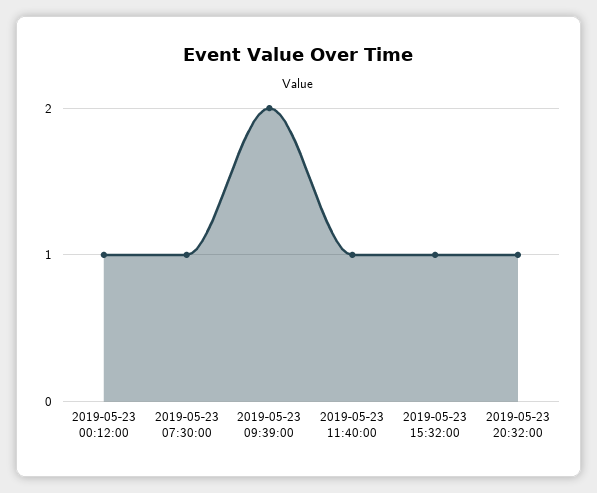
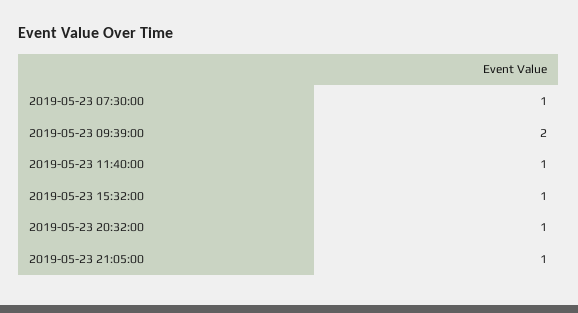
2019-05-23 00:12:00: 1 -> none
2019-05-23 21:05:00: none -> 1

